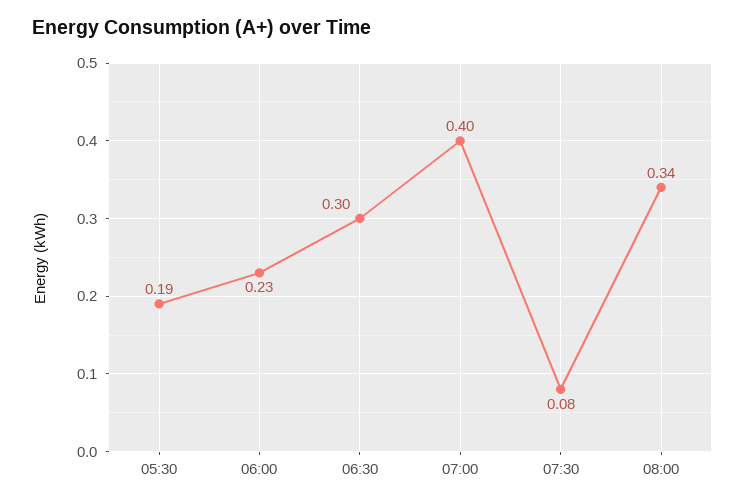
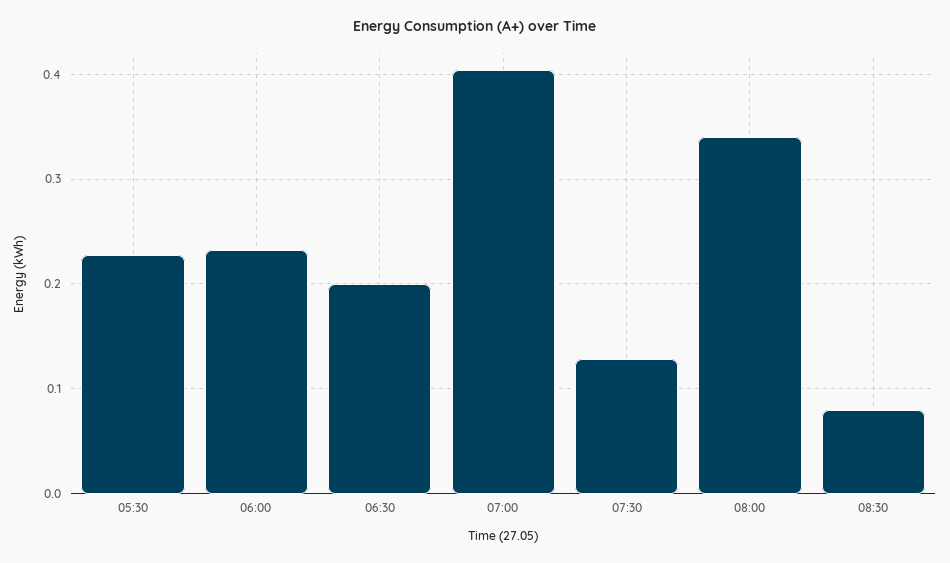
05:30: 0.19 -> 0.23
06:30: 0.3 -> 0.2
07:30: 0.08 -> 0.13
08:30: none -> 0.08

